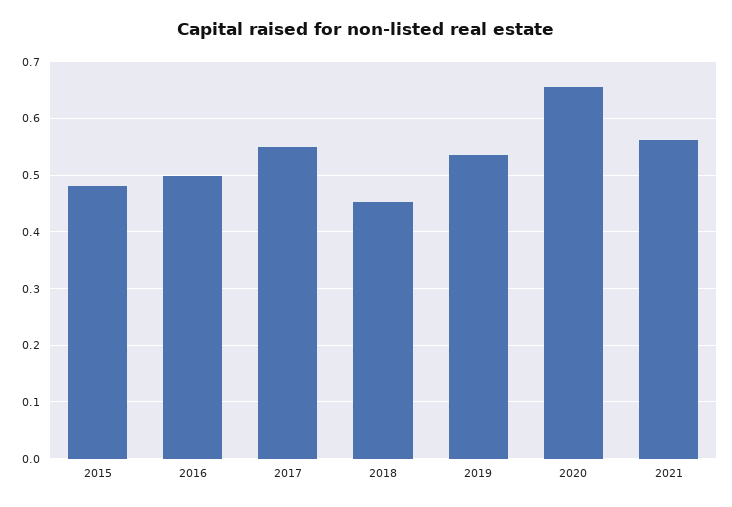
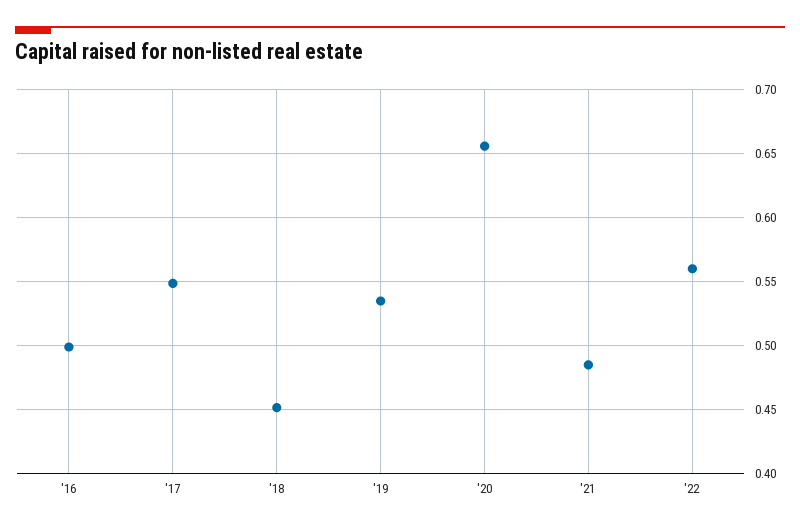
2015: 0.48 -> none
2021: 0.56 -> 0.485
'22: none -> 0.56

